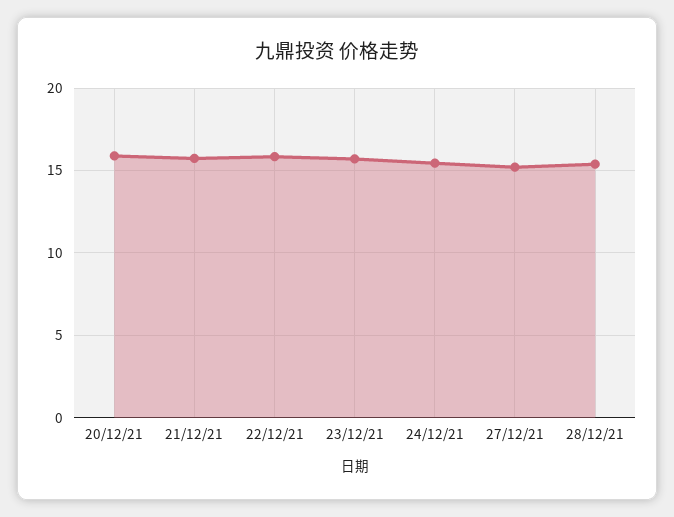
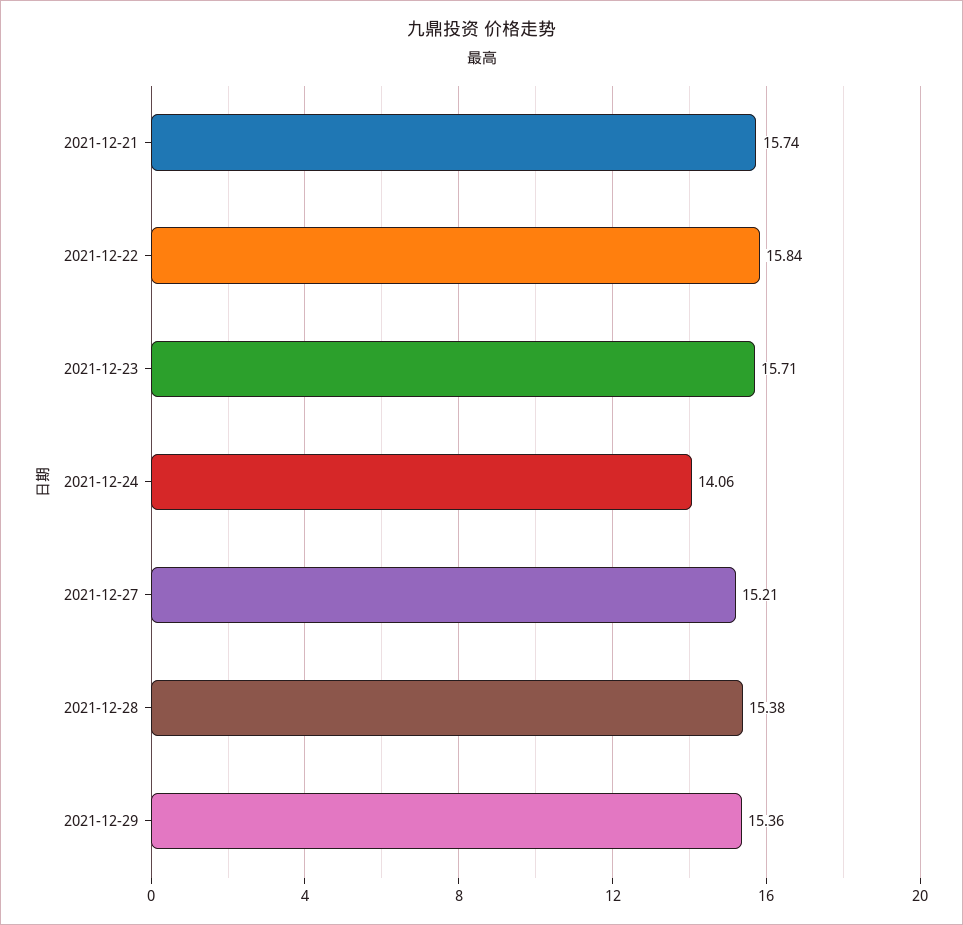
20/12/21: 16 -> none
24/12/21: 15.5 -> 14.06
2021-12-29: none -> 15.36

